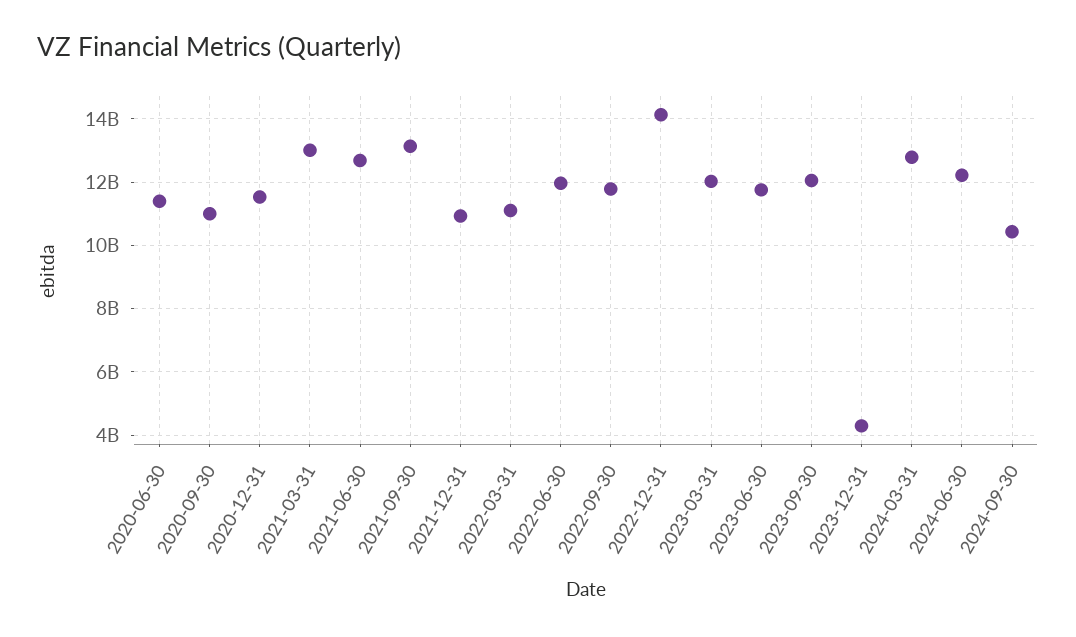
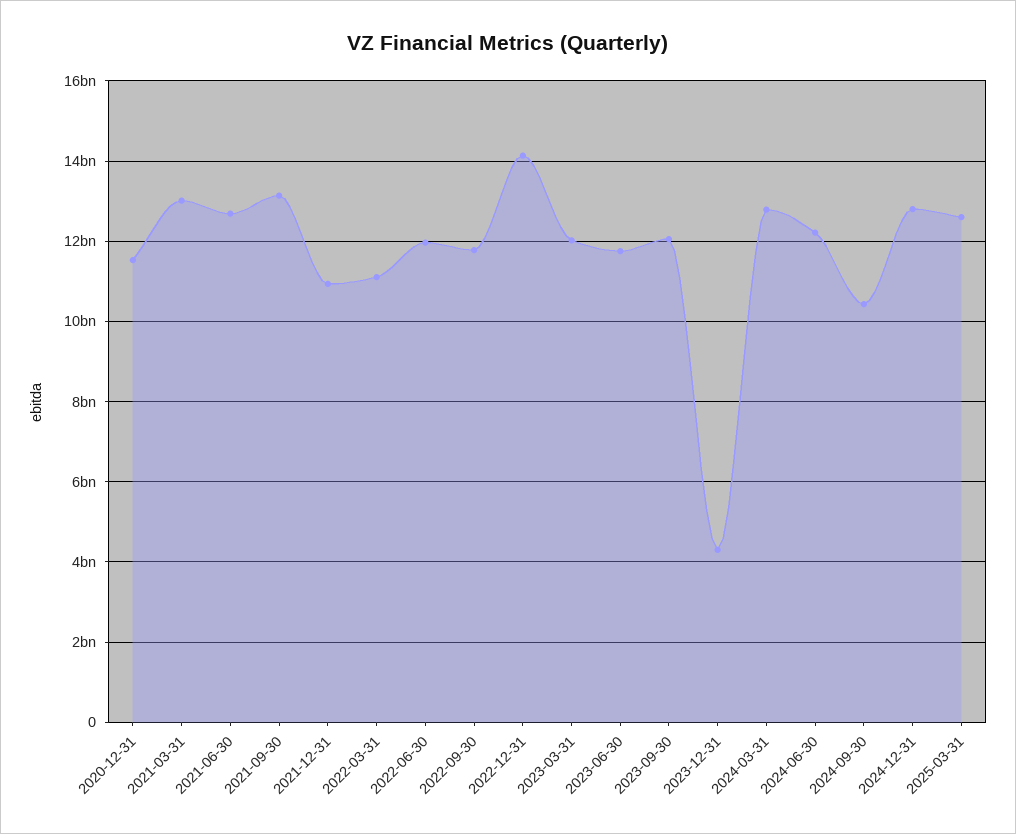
2020-06-30: 11400000000 -> none
2020-09-30: 11000000000 -> none
2024-12-31: none -> 12800000000
2025-03-31: none -> 12600000000

